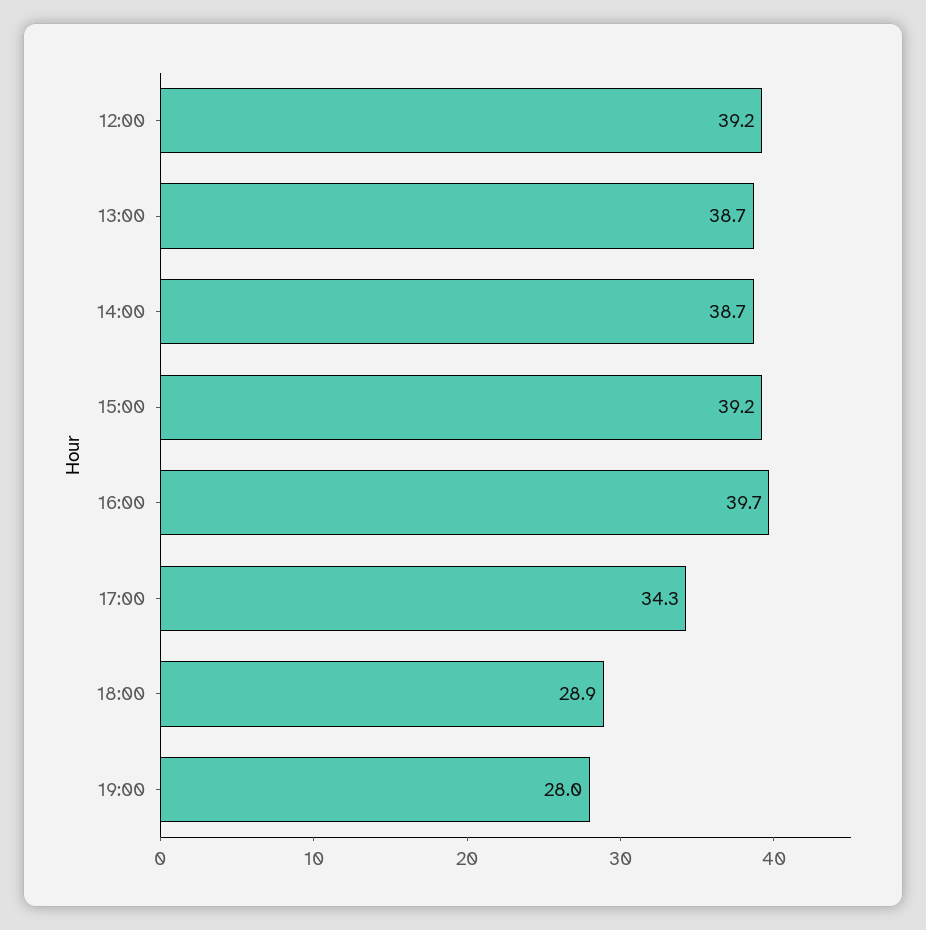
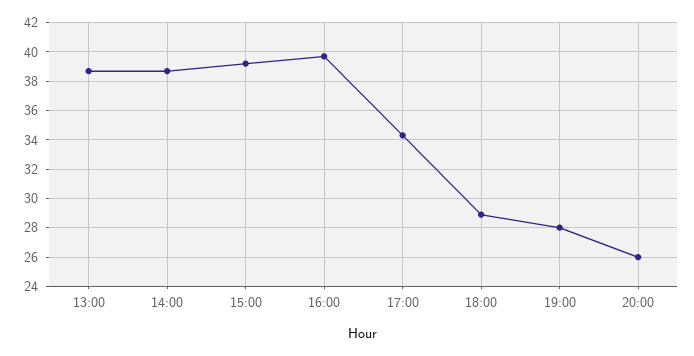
12:00: 39.2 -> none
20:00: none -> 26

